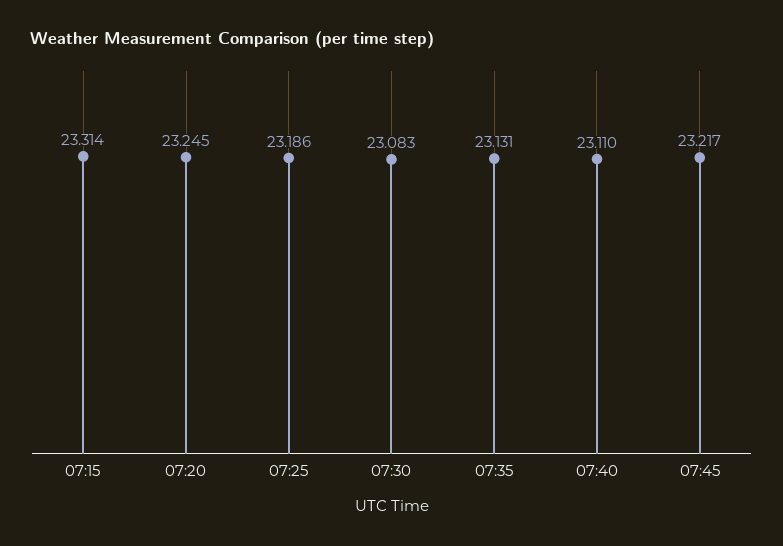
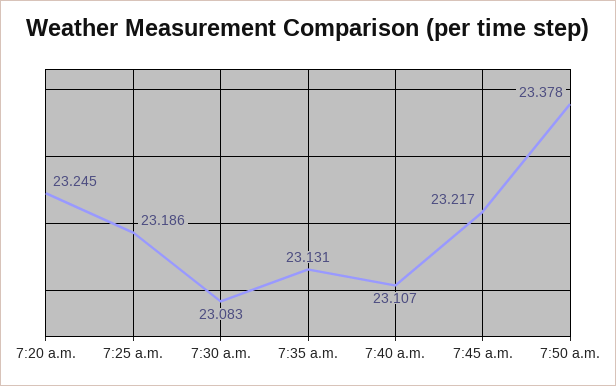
07:15: 23.314 -> none
07:40: 23.11 -> 23.107
7:50 a.m.: none -> 23.378

